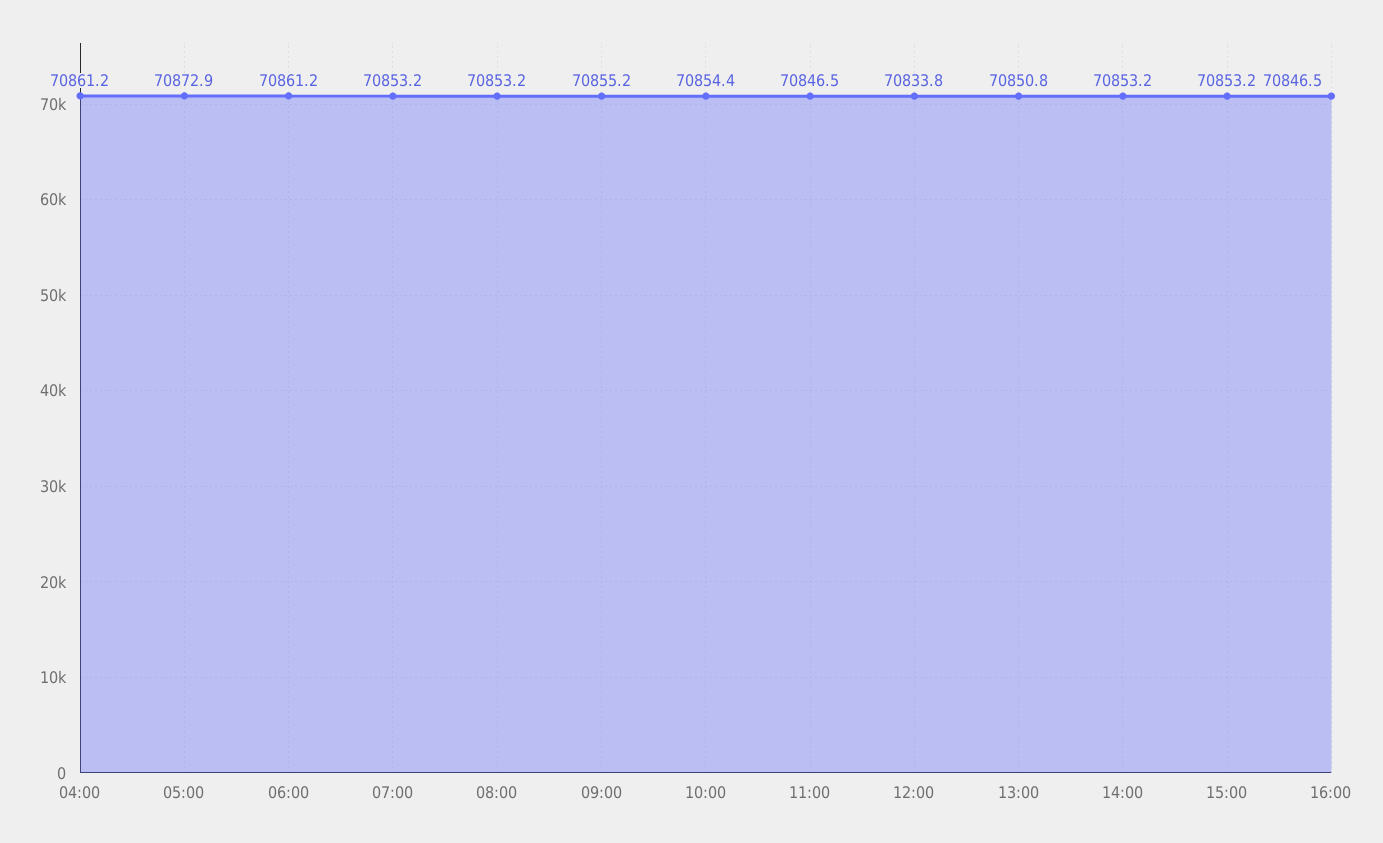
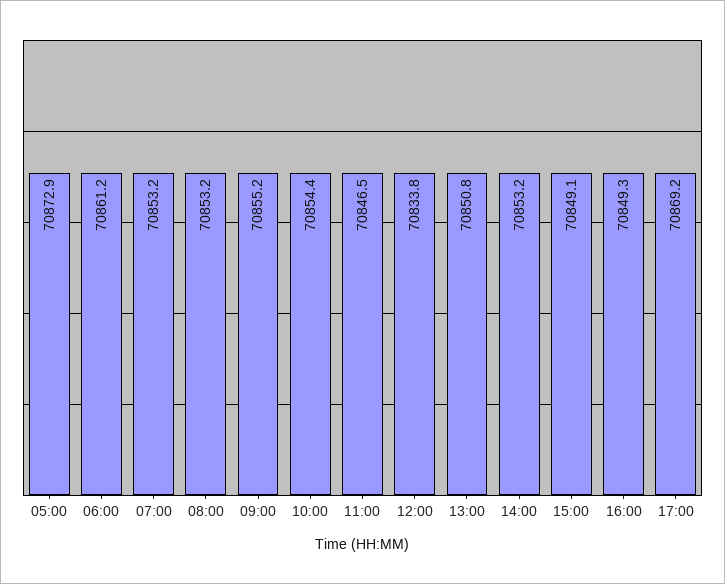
04:00: 70861.2 -> none
15:00: 70853.2 -> 70849.1
16:00: 70846.5 -> 70849.3
17:00: none -> 70869.2

